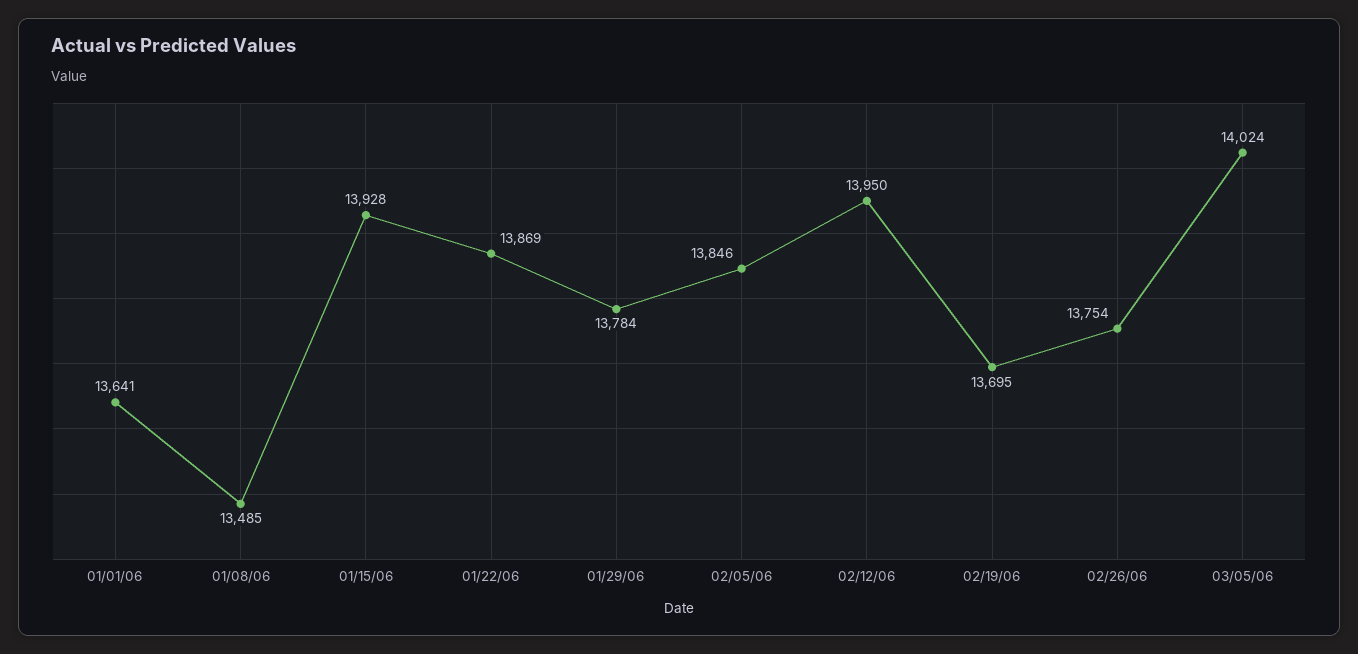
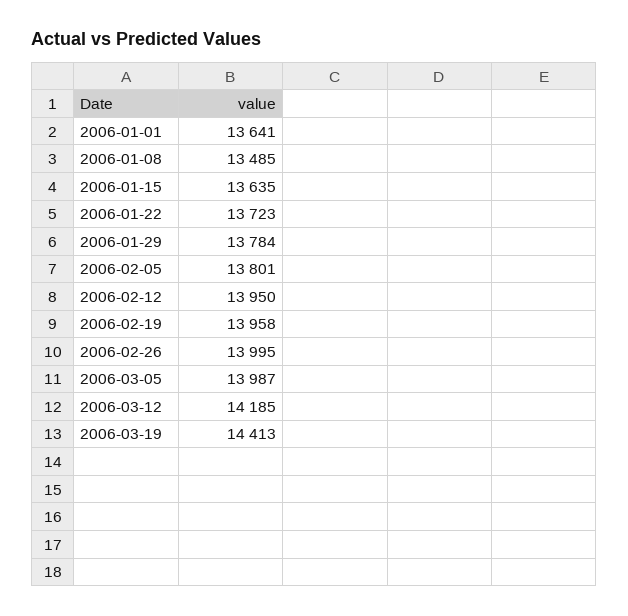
01/15/06: 13928 -> 13635
01/22/06: 13869 -> 13723
02/05/06: 13846 -> 13801
02/19/06: 13695 -> 13958
02/26/06: 13754 -> 13995
03/05/06: 14024 -> 13987
2006-03-12: none -> 14185
2006-03-19: none -> 14413

